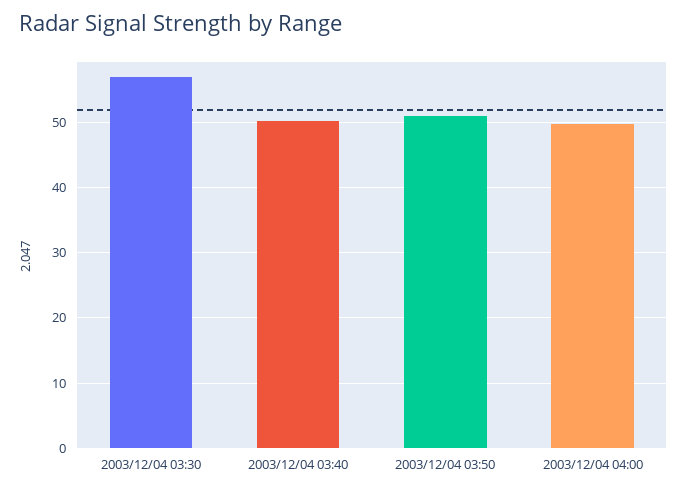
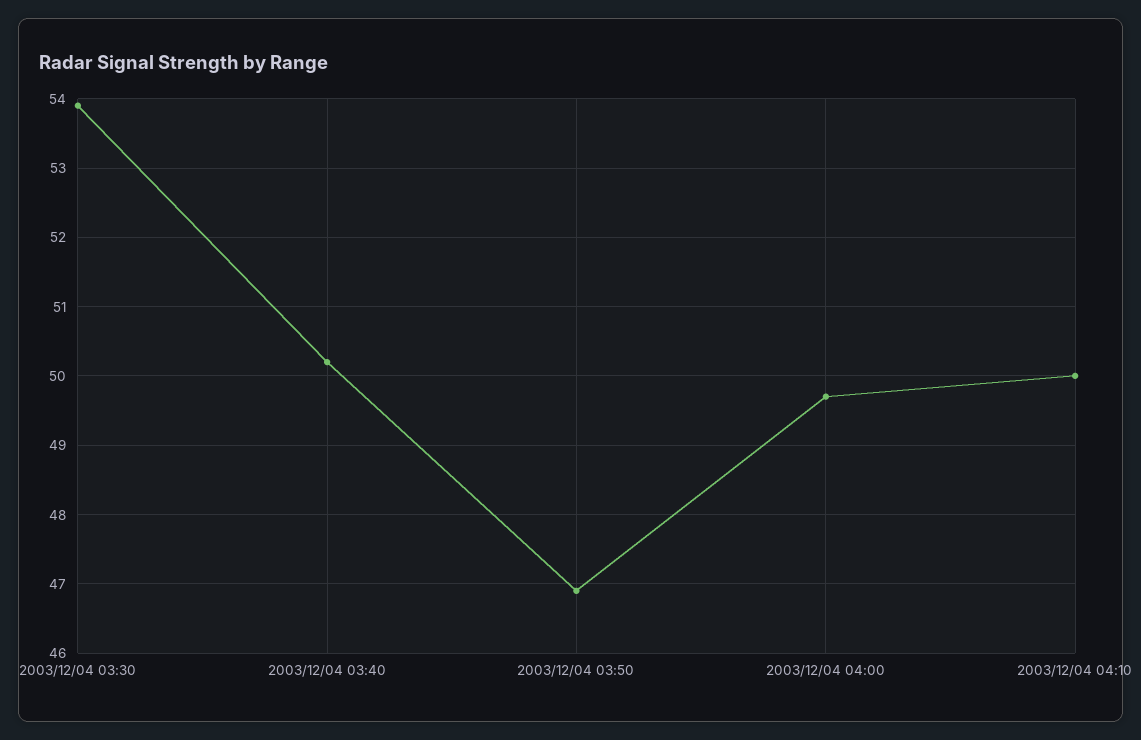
2003/12/04 03:30: 57 -> 53.9
2003/12/04 03:50: 51 -> 46.9
2003/12/04 04:10: none -> 50

